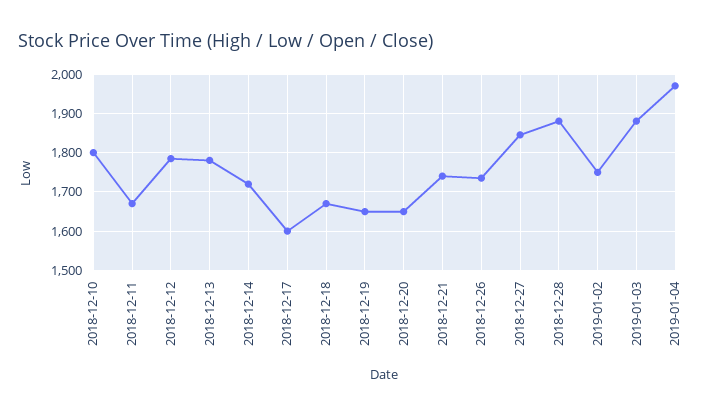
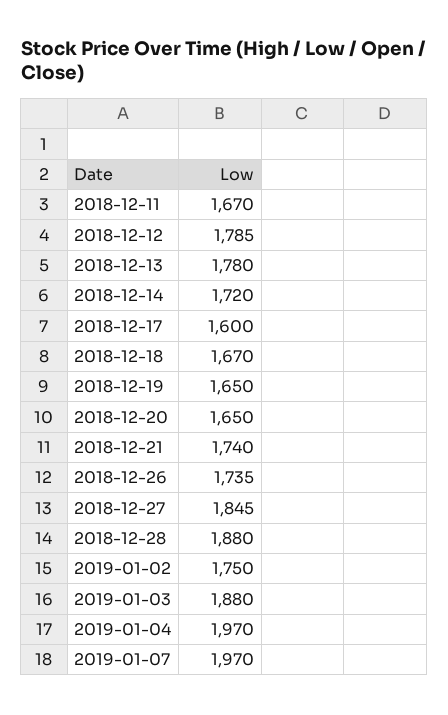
2018-12-10: 1800 -> none
2019-01-07: none -> 1970

